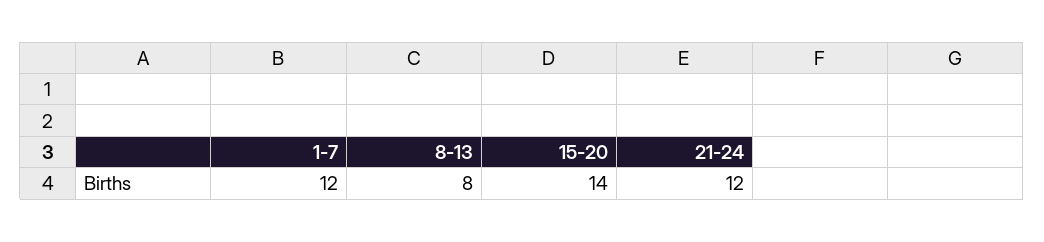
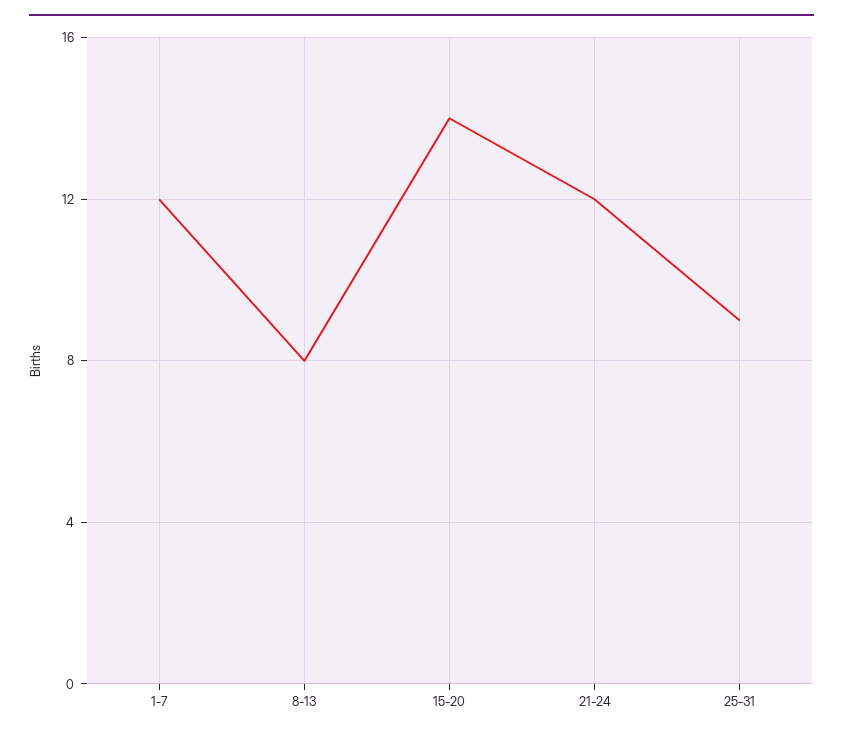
25-31: none -> 9

